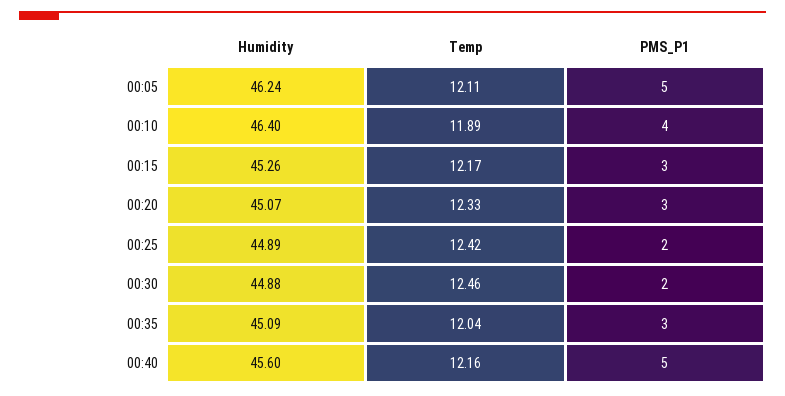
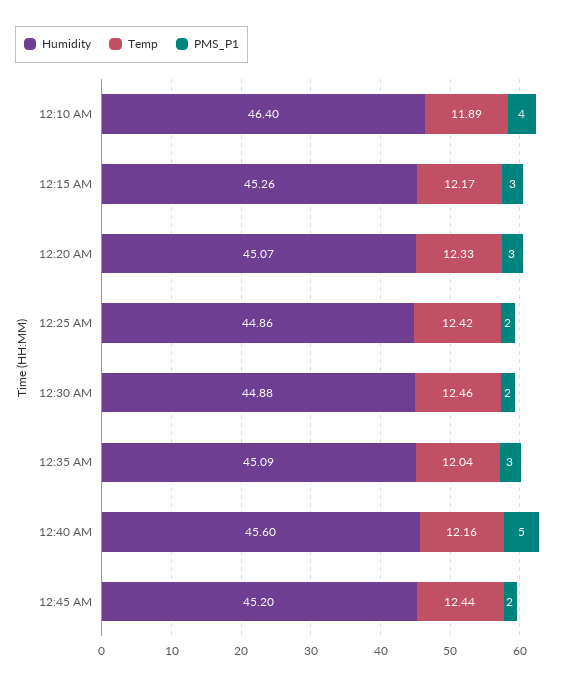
Humidity, 00:05: 46.24 -> none
Temp, 00:05: 12.11 -> none
PMS_P1, 00:05: 5 -> none
Humidity, 00:25: 44.89 -> 44.86
Humidity, 12:45 AM: none -> 45.2
Temp, 12:45 AM: none -> 12.44
PMS_P1, 12:45 AM: none -> 2

